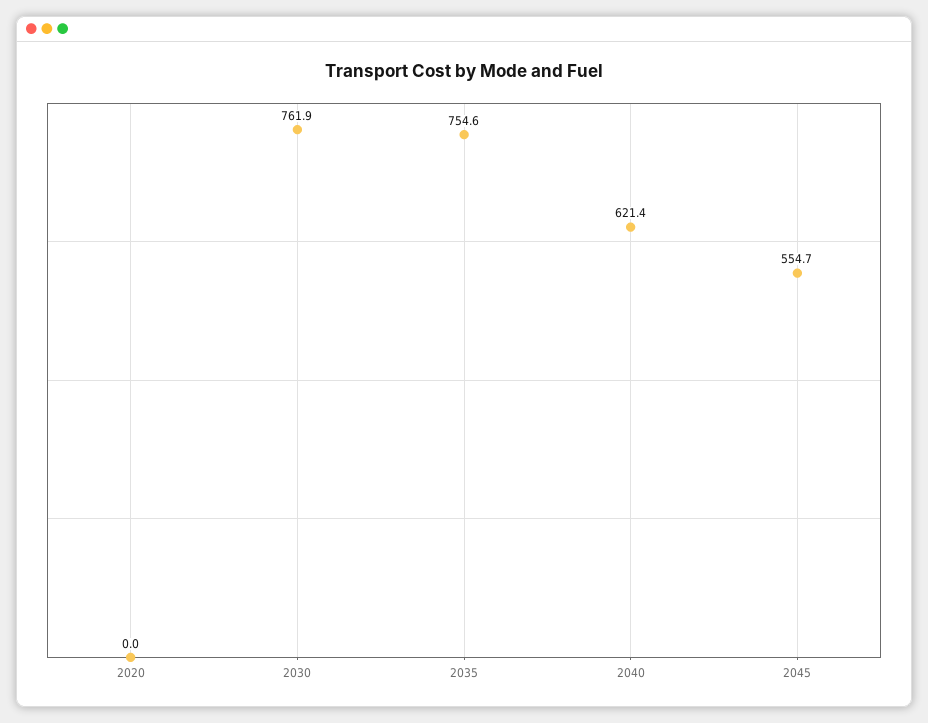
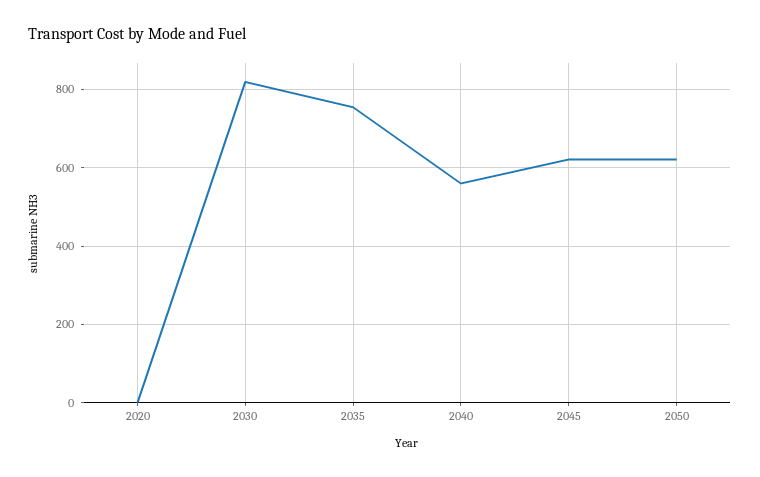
2030: 761.9 -> 820
2040: 621.4 -> 560
2045: 554.7 -> 620
2050: none -> 620

